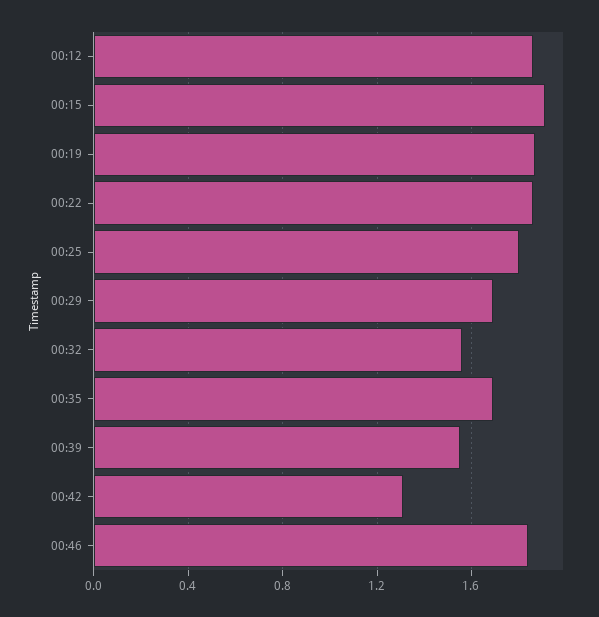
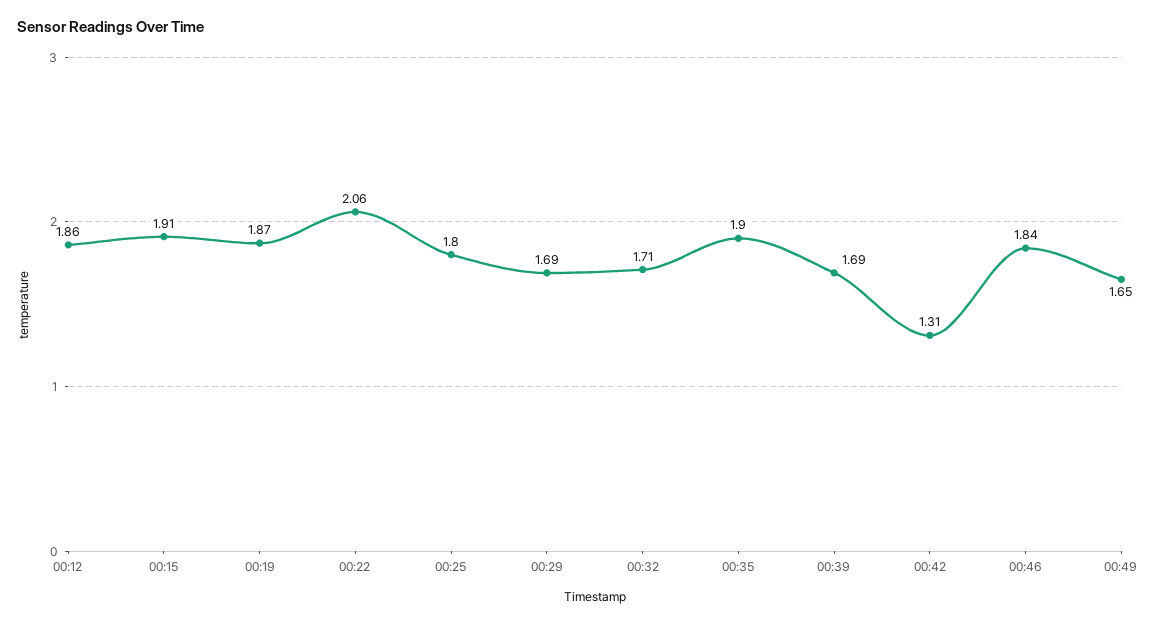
00:22: 1.85 -> 2.06
00:32: 1.55 -> 1.71
00:35: 1.7 -> 1.9
00:39: 1.55 -> 1.69
00:49: none -> 1.65

